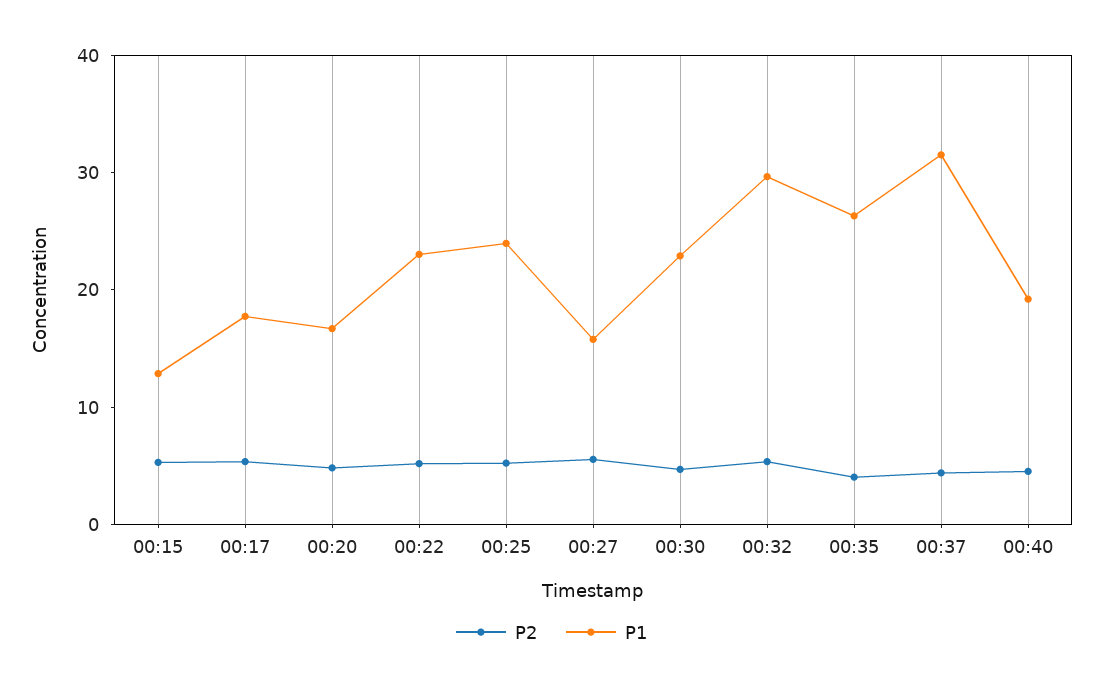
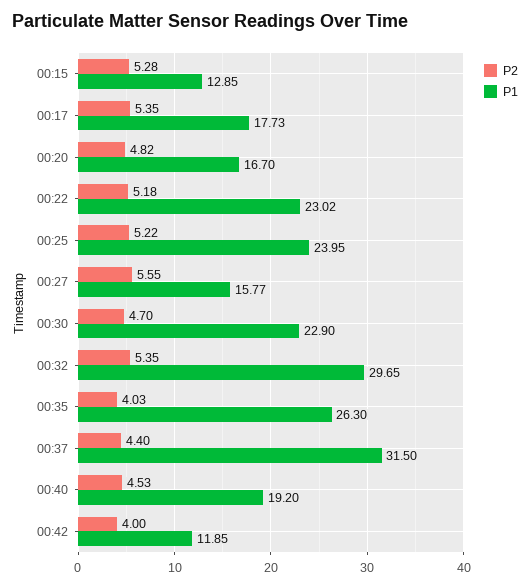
P2, 00:42: none -> 4
P1, 00:42: none -> 11.85

